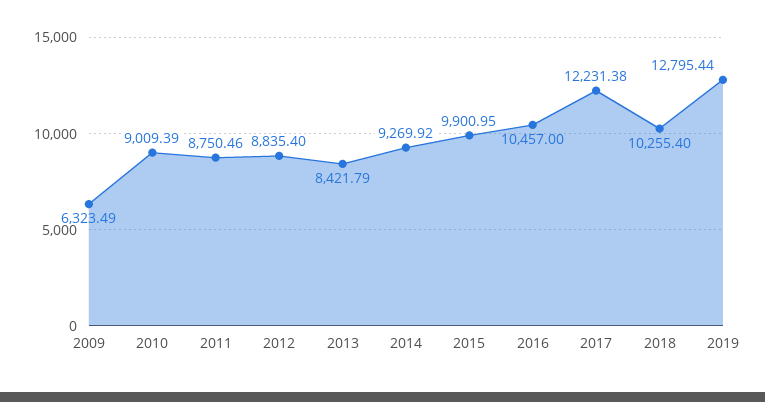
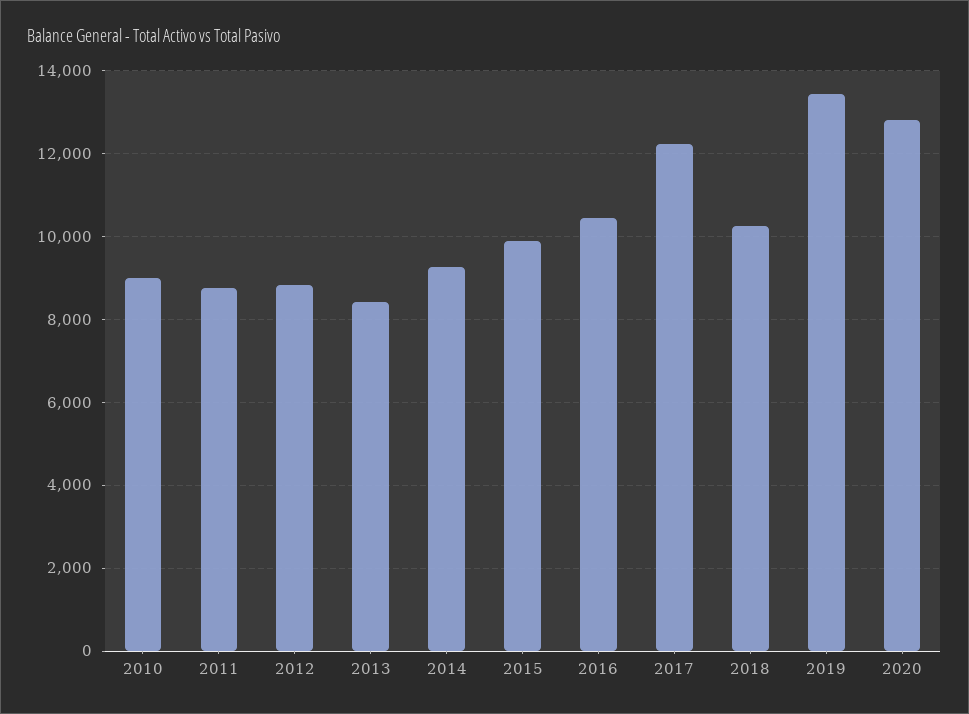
2009: 6323.49 -> none
2019: 12795.44 -> 13400
2020: none -> 12800

